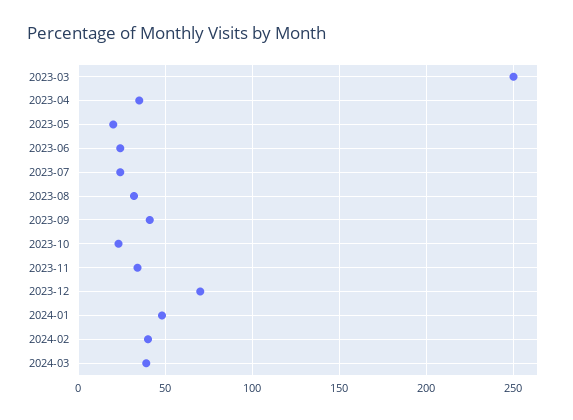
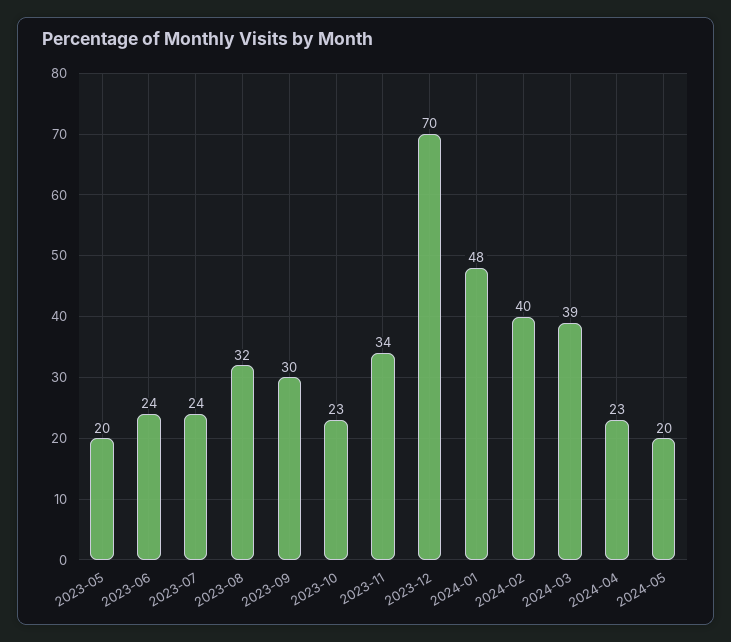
2023-03: 250 -> none
2023-04: 35 -> none
2023-09: 40 -> 30
2024-04: none -> 23
2024-05: none -> 20

